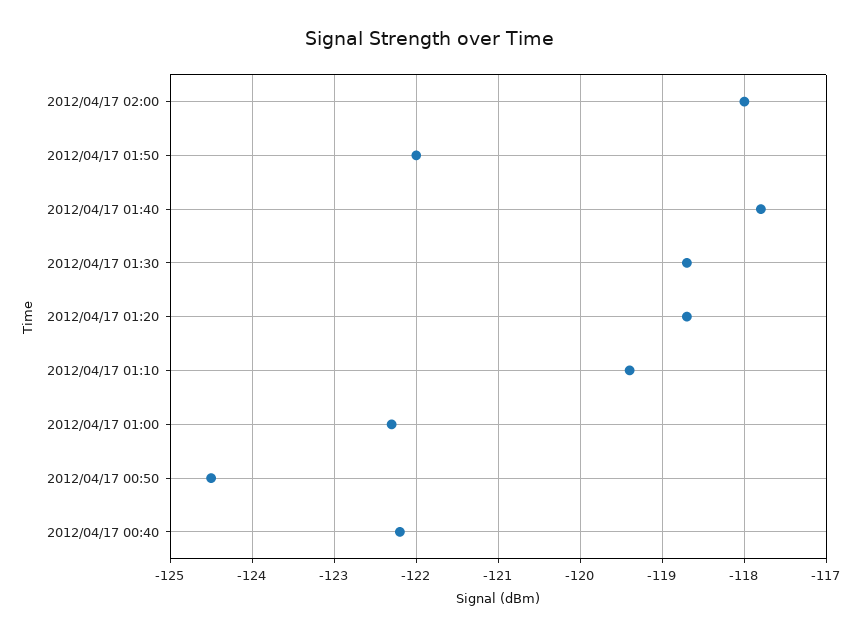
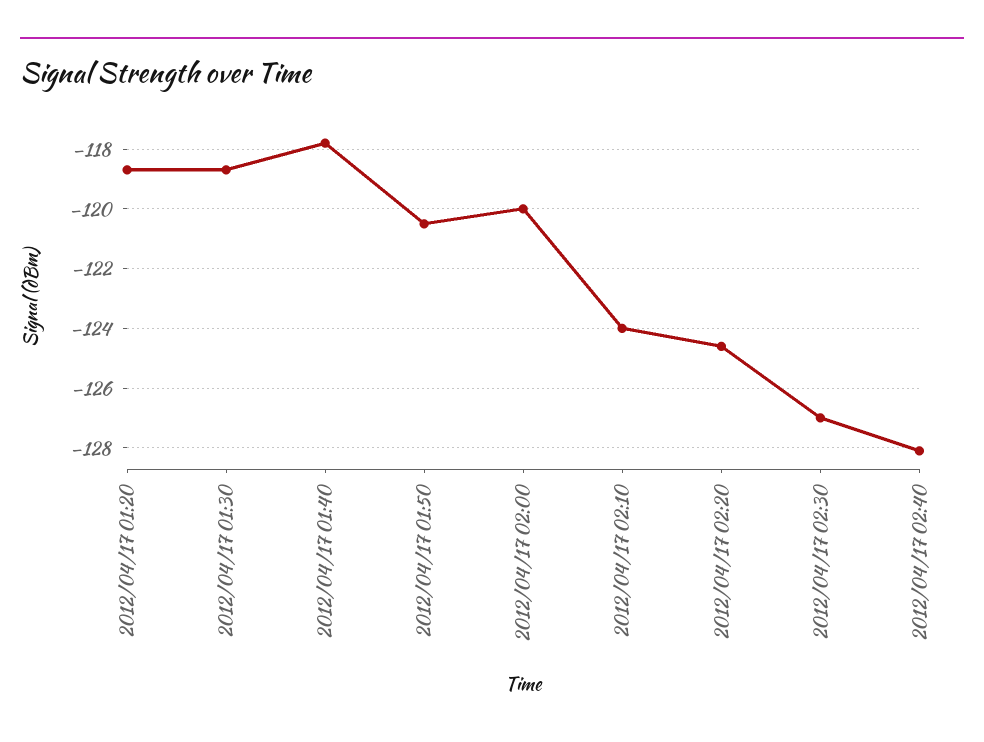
2012/04/17 02:00: -118 -> -120
2012/04/17 01:50: -122 -> -120.5
2012/04/17 01:10: -119.4 -> none
2012/04/17 01:00: -122.3 -> none
2012/04/17 00:50: -124.5 -> none
2012/04/17 00:40: -122.2 -> none
2012/04/17 02:10: none -> -124
2012/04/17 02:20: none -> -124.5
2012/04/17 02:30: none -> -127
2012/04/17 02:40: none -> -128

